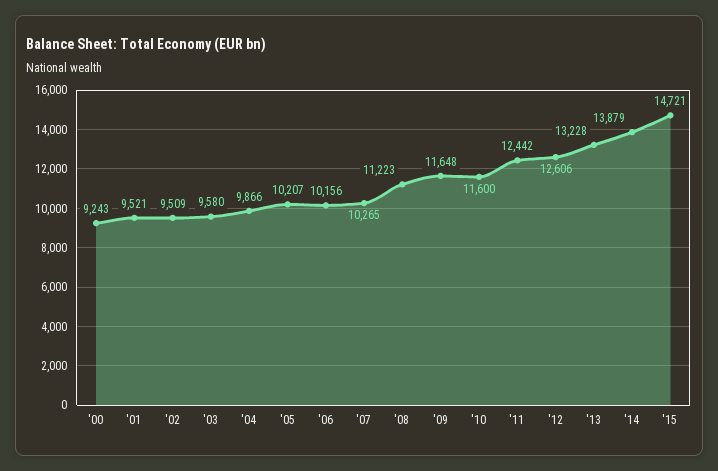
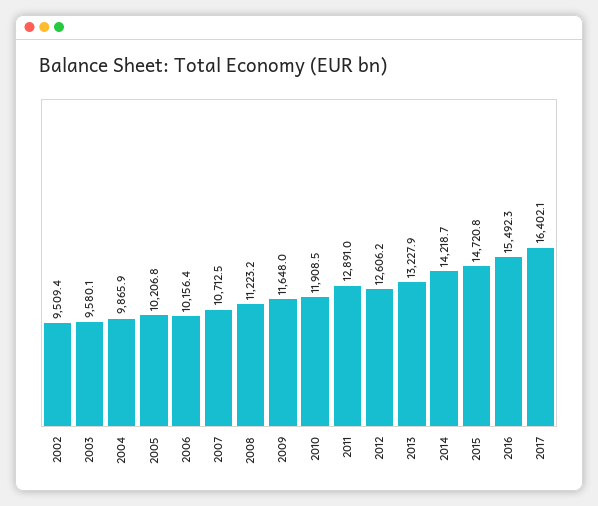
'00: 9243 -> none
'01: 9521 -> none
'07: 10265 -> 10712.5
'10: 11600 -> 11908.5
'11: 12442 -> 12891
'14: 13879 -> 14218.7
2016: none -> 15492.3
2017: none -> 16402.1

